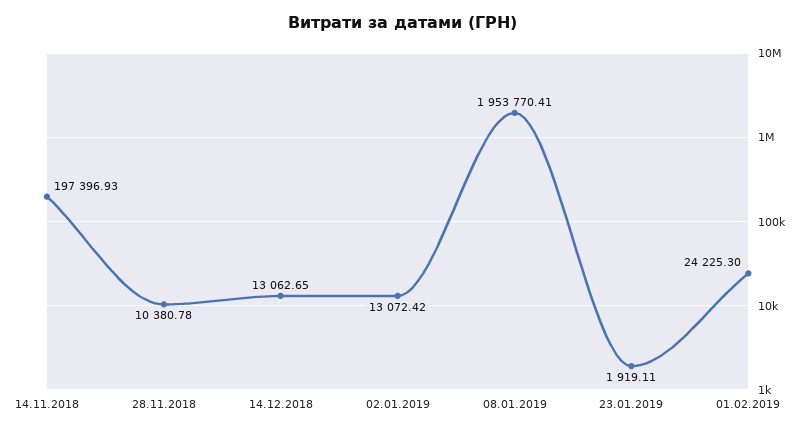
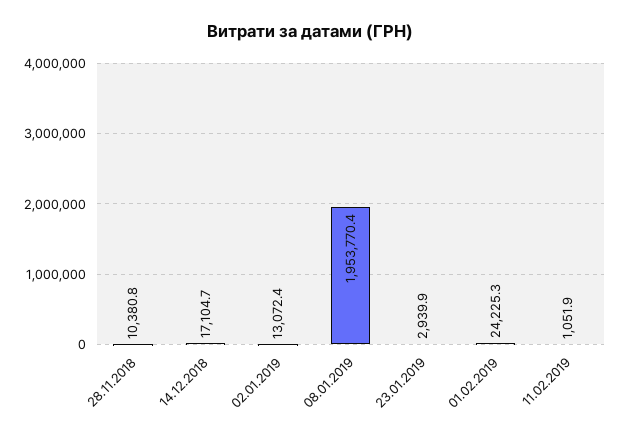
14.11.2018: 197396.93 -> none
14.12.2018: 13062.65 -> 17104.7
23.01.2019: 1919.11 -> 2939.9
11.02.2019: none -> 1051.9

